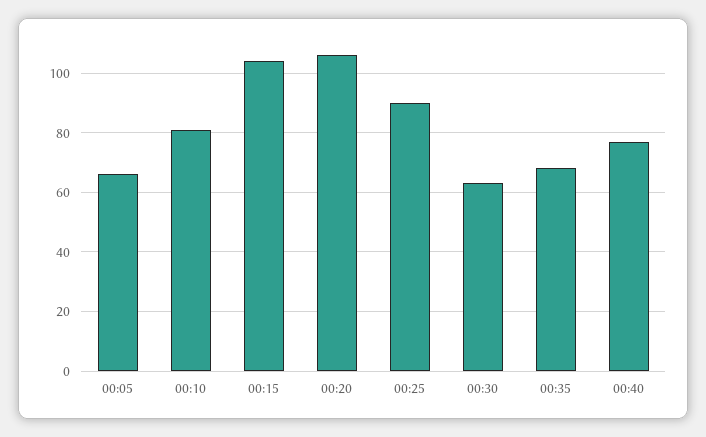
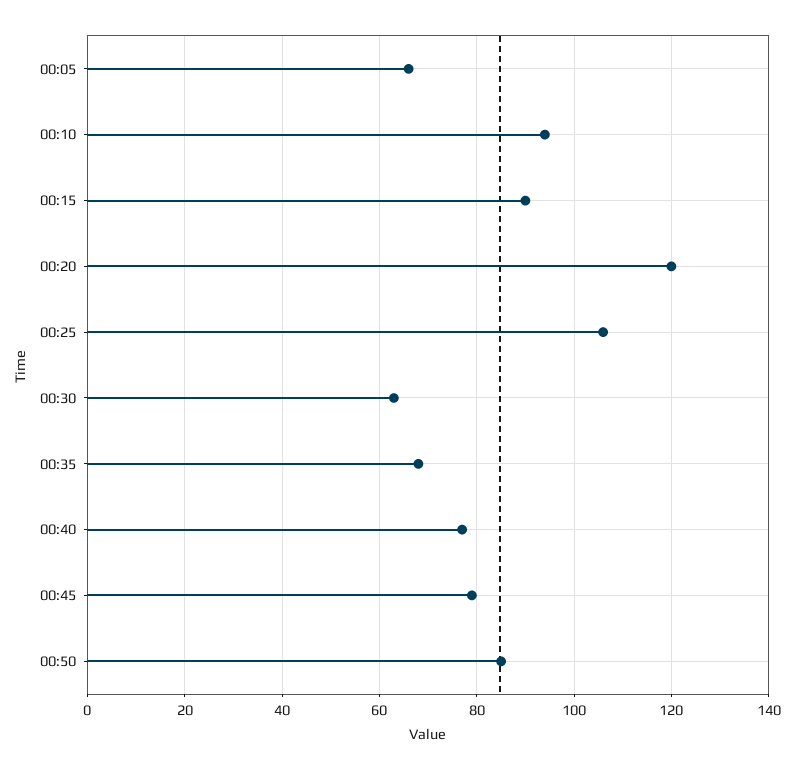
00:10: 80 -> 95
00:15: 105 -> 90
00:20: 105 -> 120
00:25: 90 -> 105
00:45: none -> 80
00:50: none -> 85

